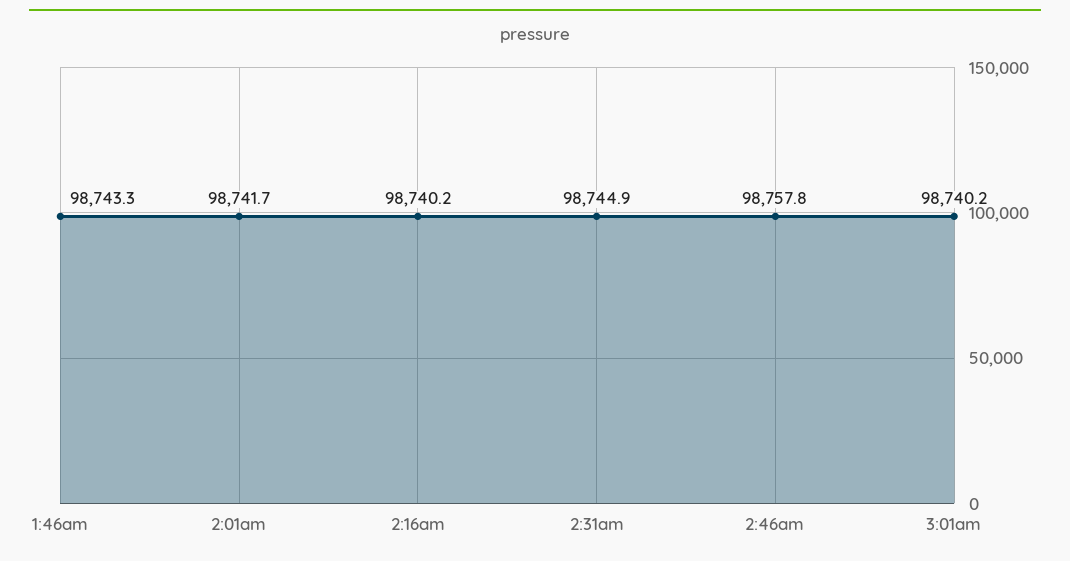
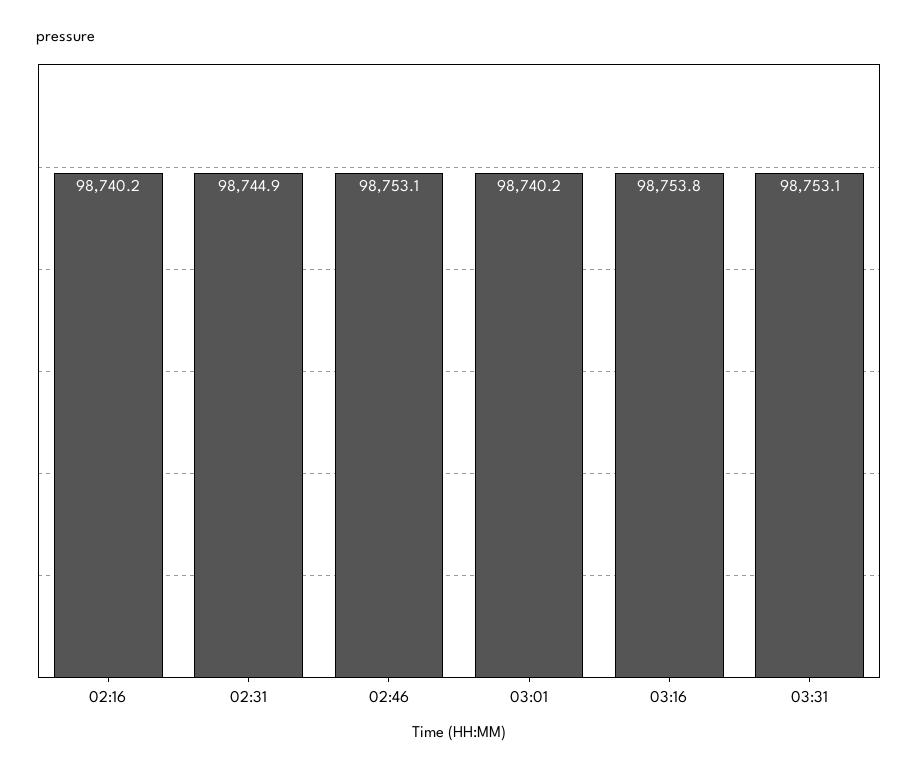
1:46am: 98743.3 -> none
2:01am: 98741.7 -> none
2:46am: 98757.8 -> 98753.1
03:16: none -> 98753.8
03:31: none -> 98753.1

